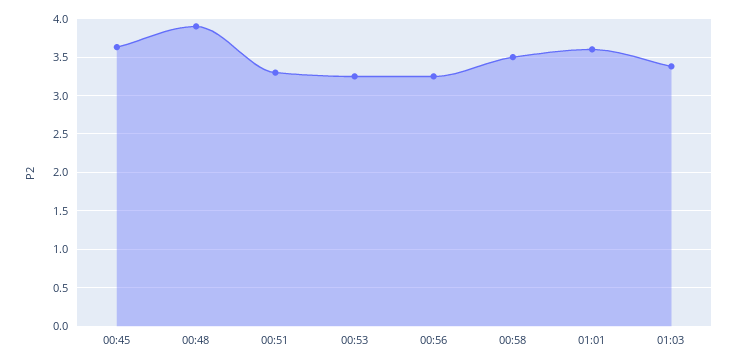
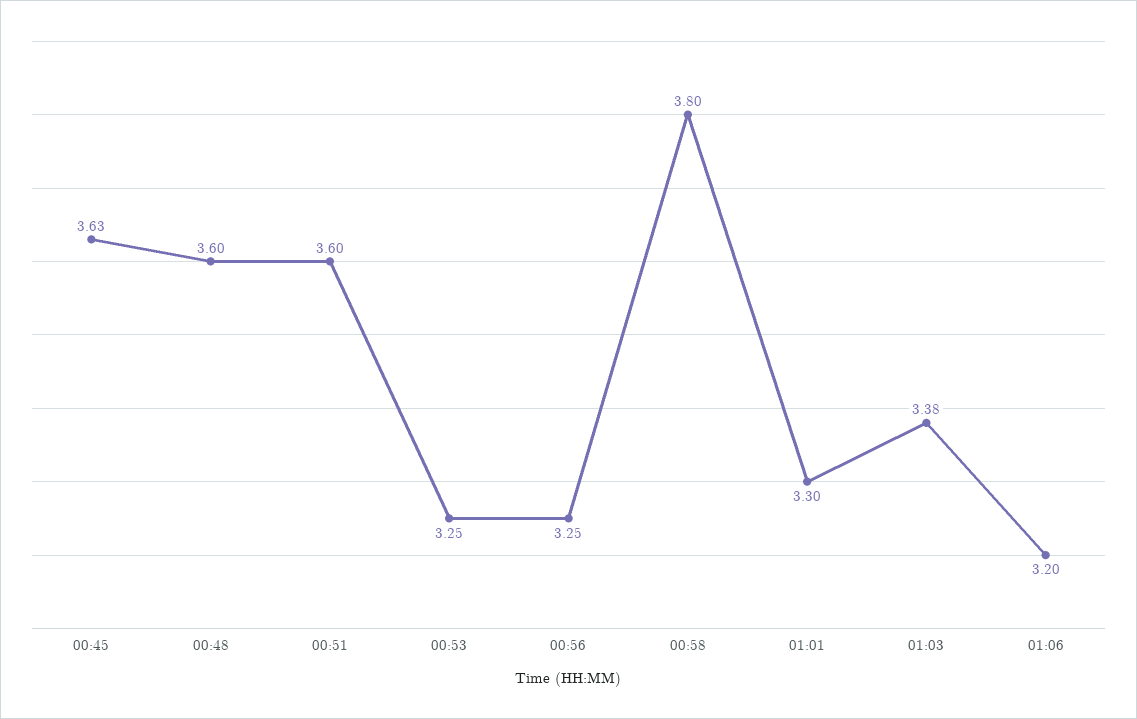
00:48: 3.9 -> 3.6
00:51: 3.3 -> 3.6
00:58: 3.5 -> 3.8
01:01: 3.6 -> 3.3
01:06: none -> 3.2

